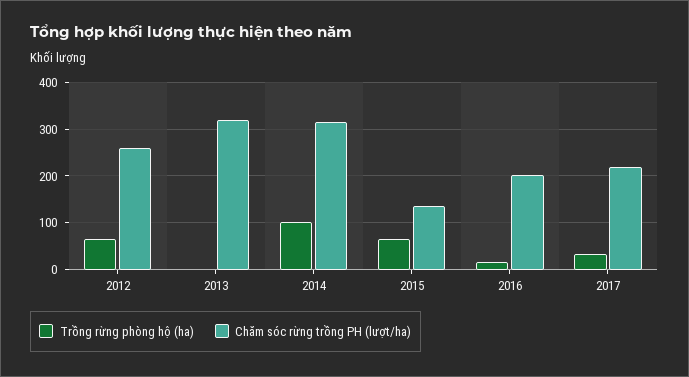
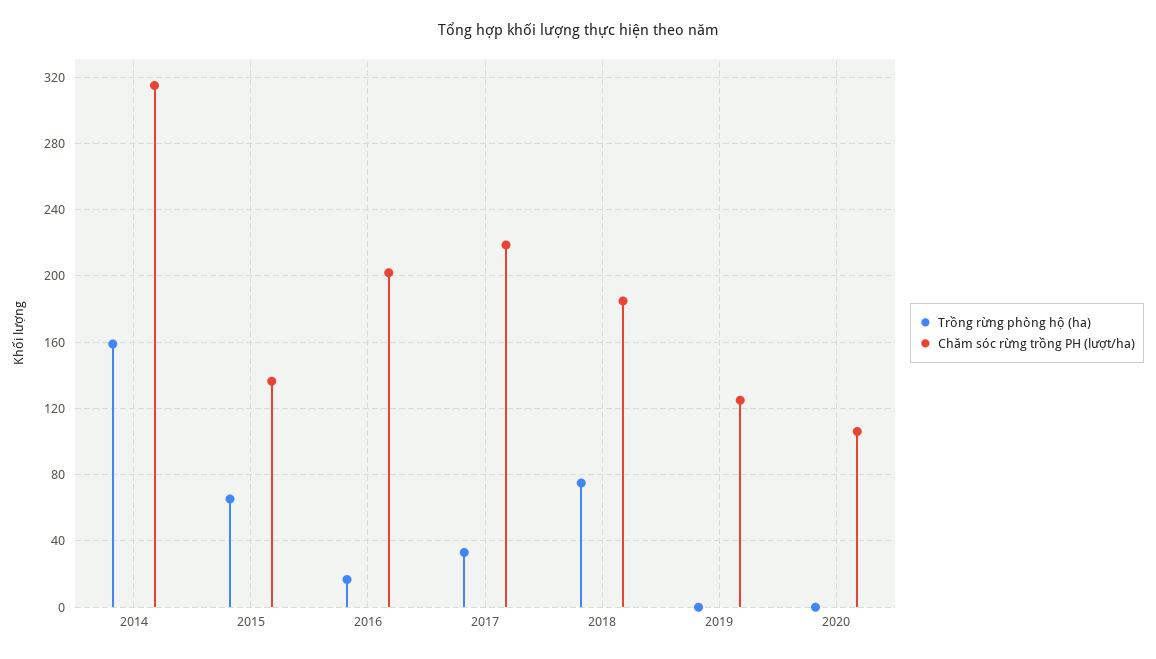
Trồng rừng phòng hộ (ha), 2012: 60 -> none
Chăm sóc rừng trồng PH (lượt/ha), 2012: 260 -> none
Trồng rừng phòng hộ (ha), 2013: 0 -> none
Chăm sóc rừng trồng PH (lượt/ha), 2013: 320 -> none
Trồng rừng phòng hộ (ha), 2014: 100 -> 160
Trồng rừng phòng hộ (ha), 2018: none -> 75
Chăm sóc rừng trồng PH (lượt/ha), 2018: none -> 185
Trồng rừng phòng hộ (ha), 2019: none -> 0
Chăm sóc rừng trồng PH (lượt/ha), 2019: none -> 125
Trồng rừng phòng hộ (ha), 2020: none -> 0
Chăm sóc rừng trồng PH (lượt/ha), 2020: none -> 105

